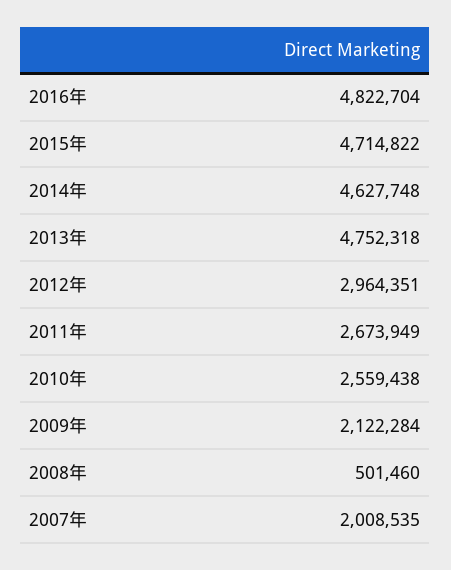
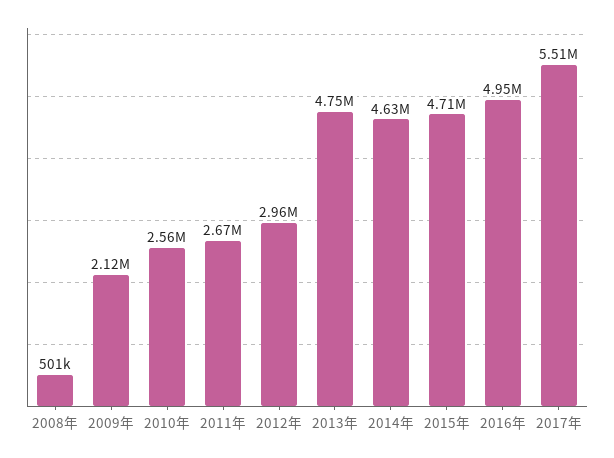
2016年: 4822704 -> 4950000
2007年: 2008535 -> none
2017年: none -> 5510000

